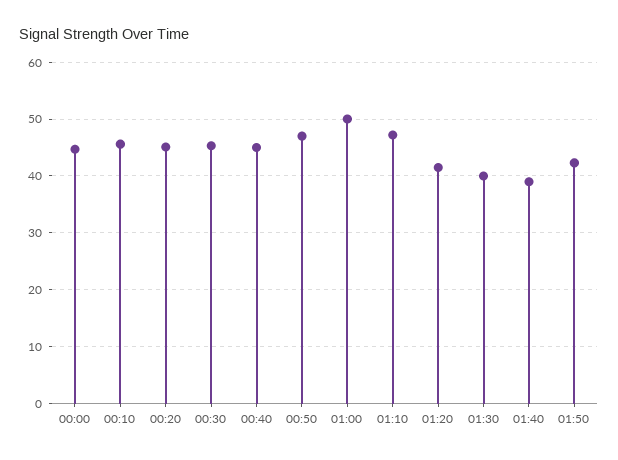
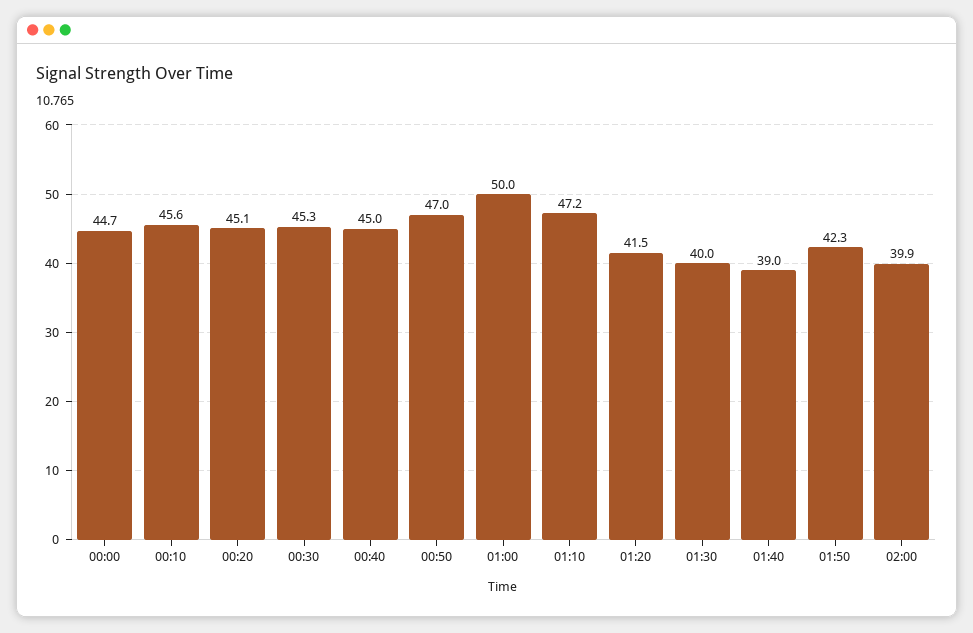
02:00: none -> 39.9

